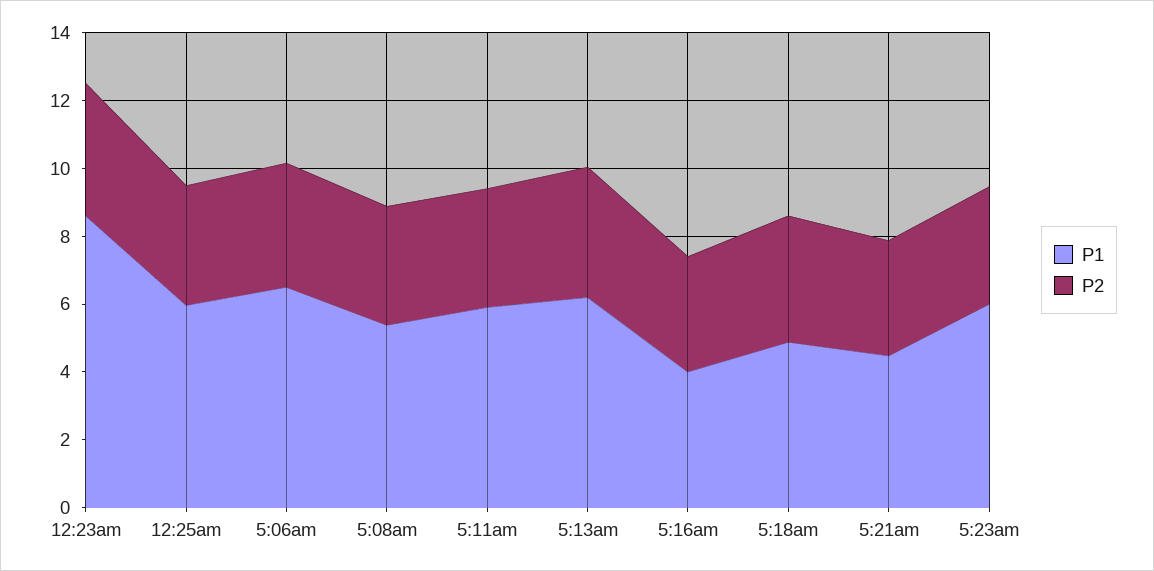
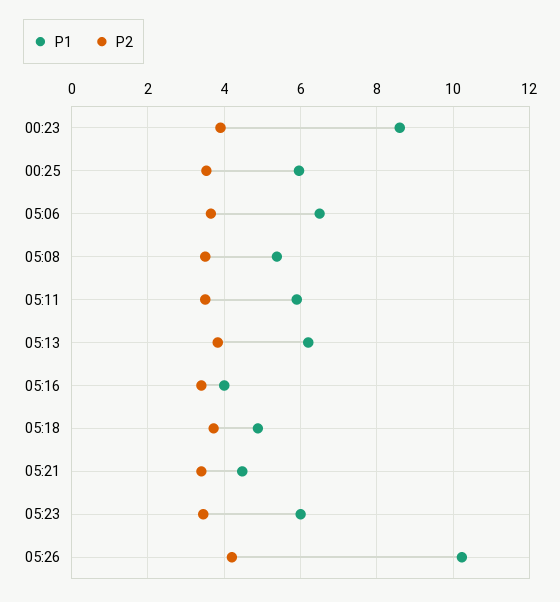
P1, 05:26: none -> 10.2
P2, 05:26: none -> 4.2

